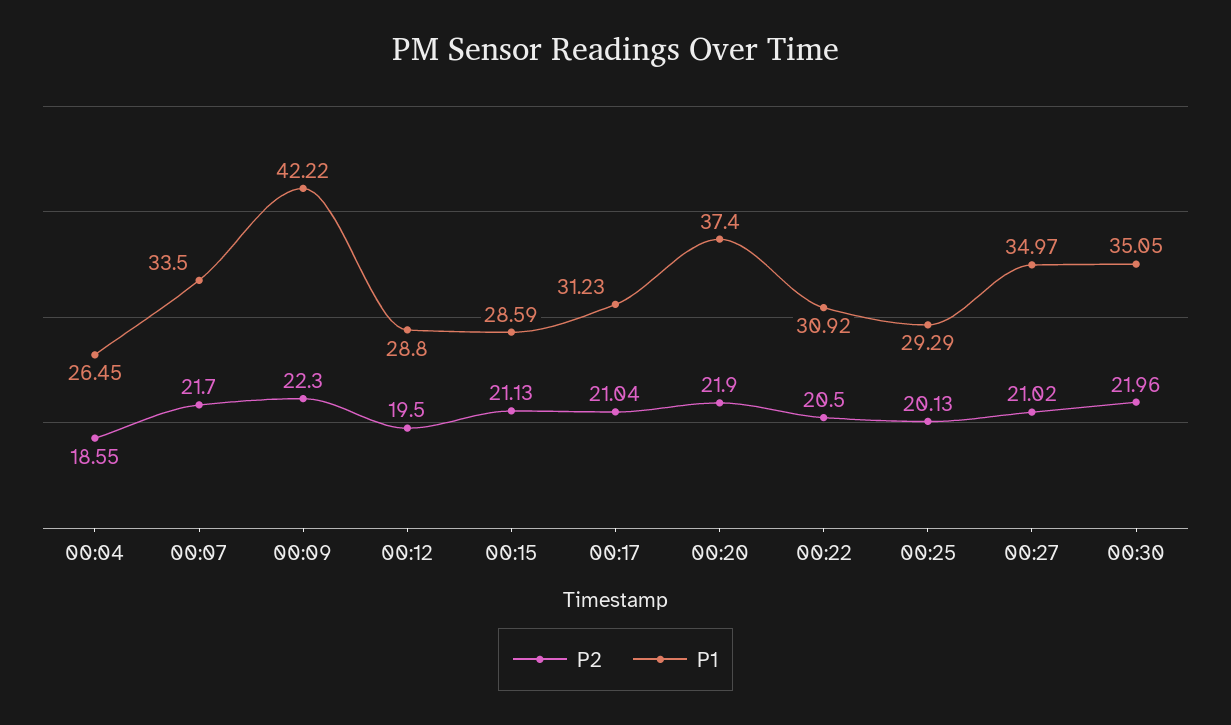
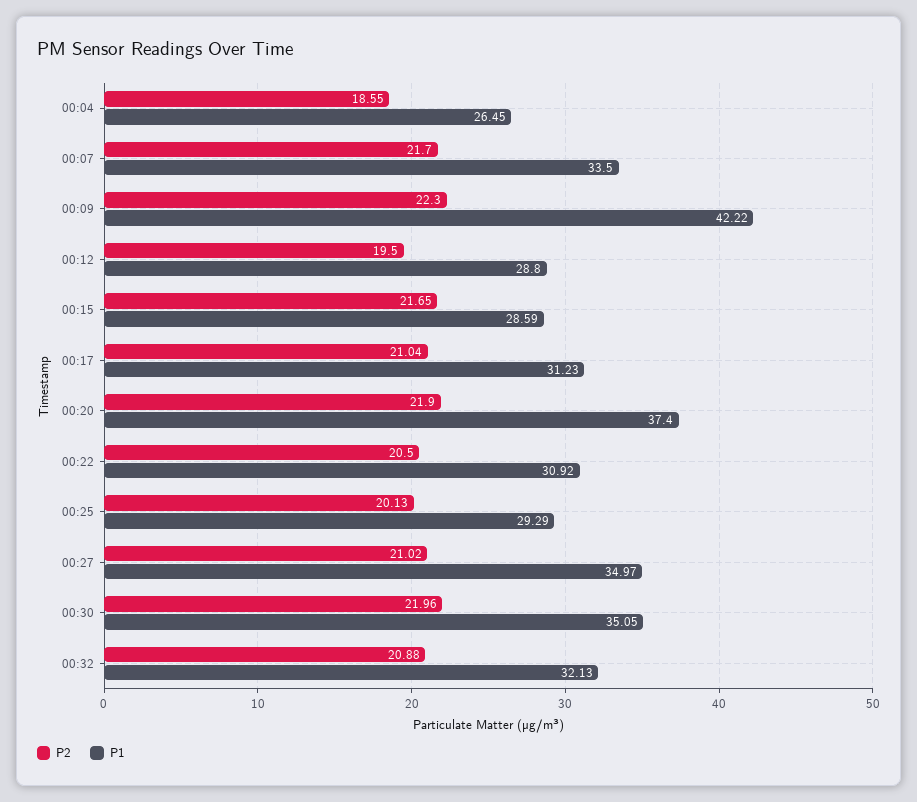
P2, 00:15: 21.13 -> 21.65
P2, 00:32: none -> 20.88
P1, 00:32: none -> 32.13

